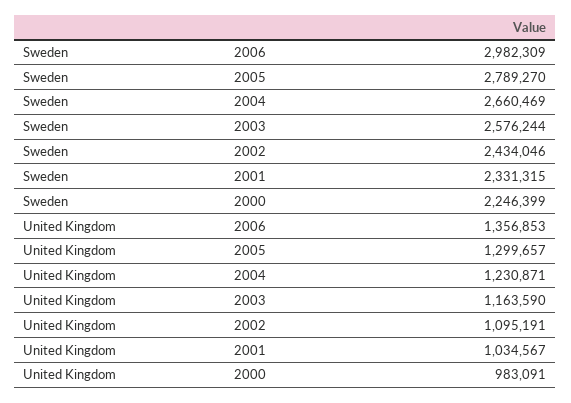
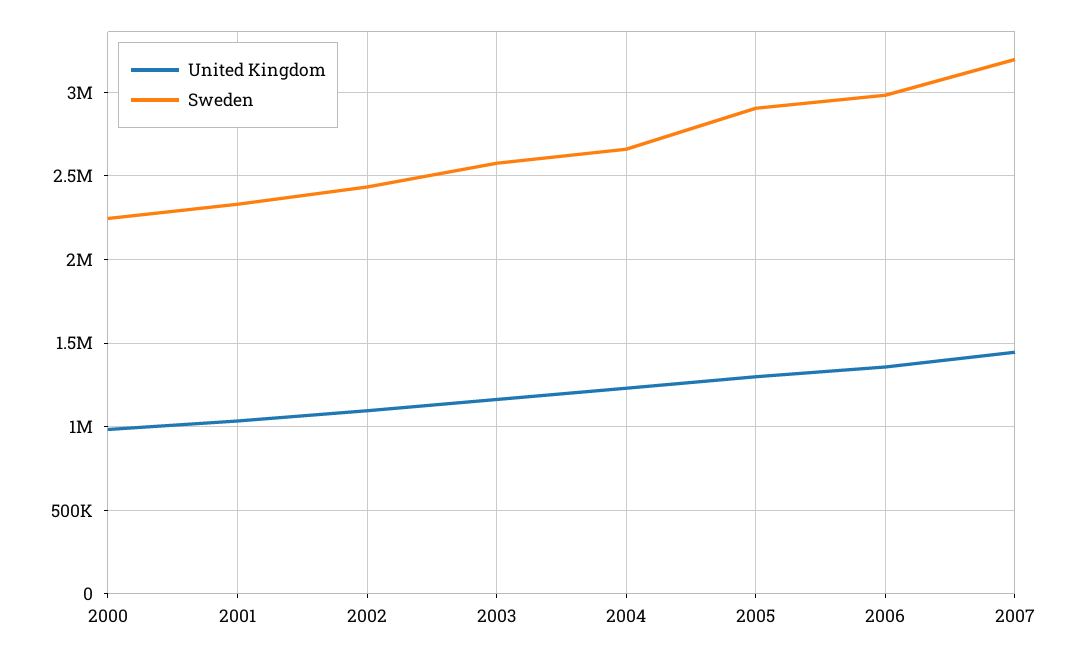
Sweden, 2005: 2789270 -> 2900000
United Kingdom, 2007: none -> 1450000
Sweden, 2007: none -> 3200000

